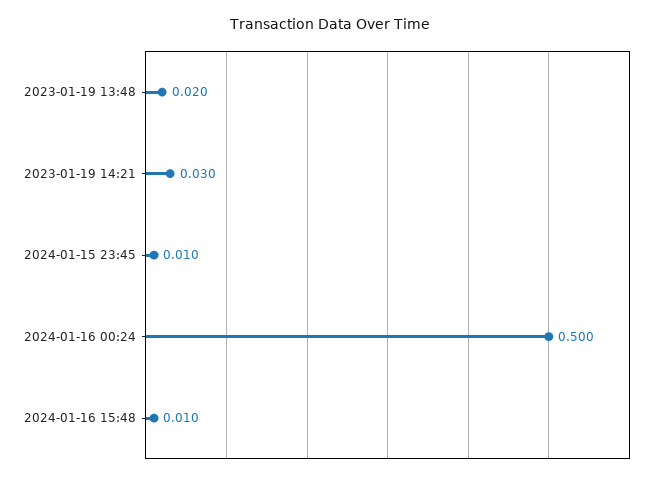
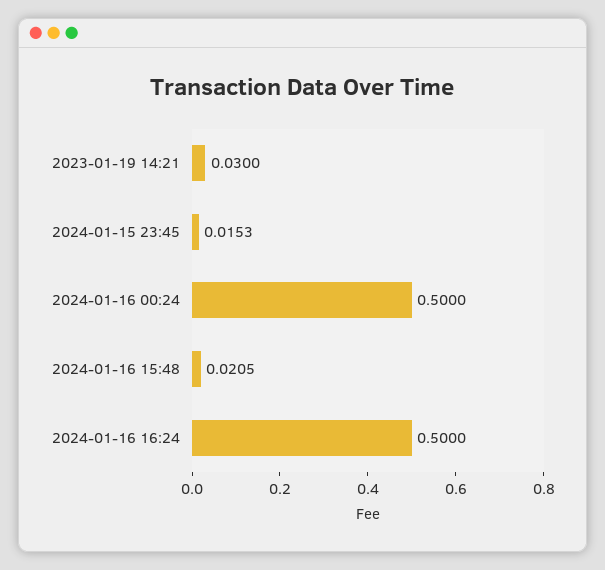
2023-01-19 13:48: 0.02 -> none
2024-01-15 23:45: 0.01 -> 0.0153
2024-01-16 15:48: 0.01 -> 0.0205
2024-01-16 16:24: none -> 0.5

